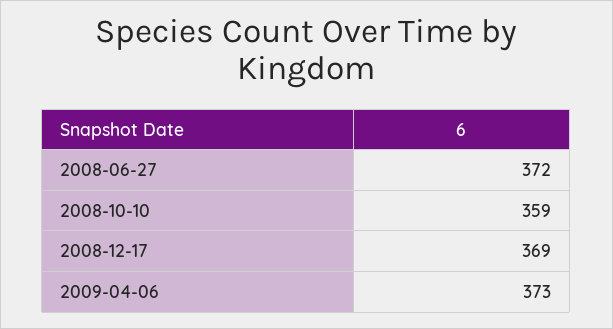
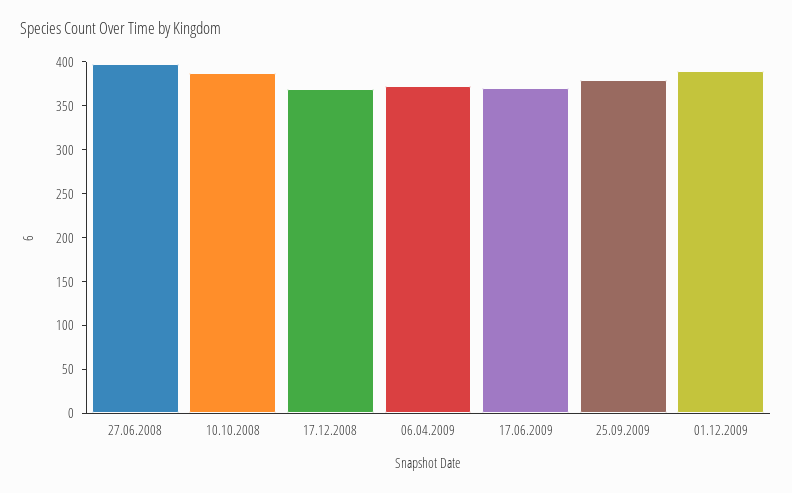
2008-06-27: 372 -> 400
2008-10-10: 359 -> 390
17.06.2009: none -> 370
25.09.2009: none -> 380
01.12.2009: none -> 390

